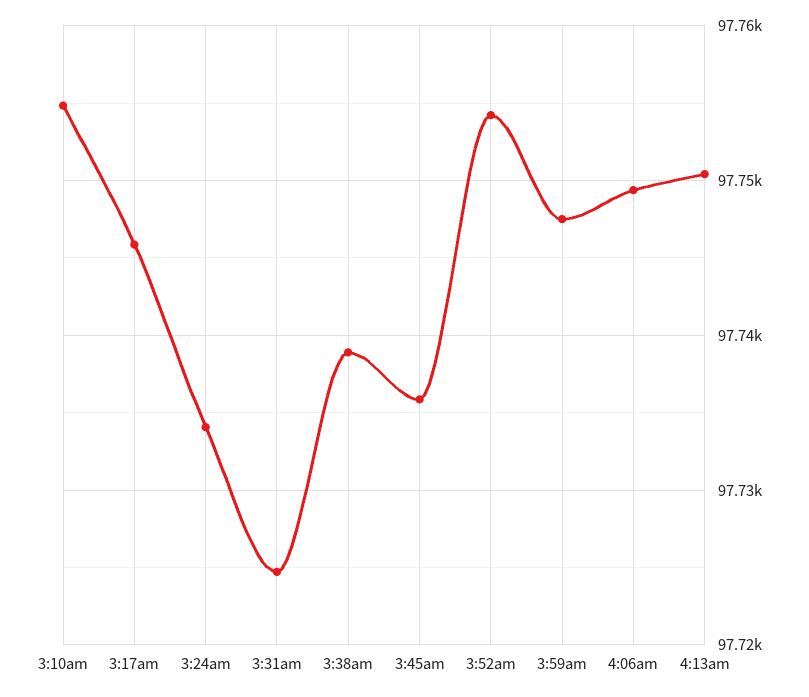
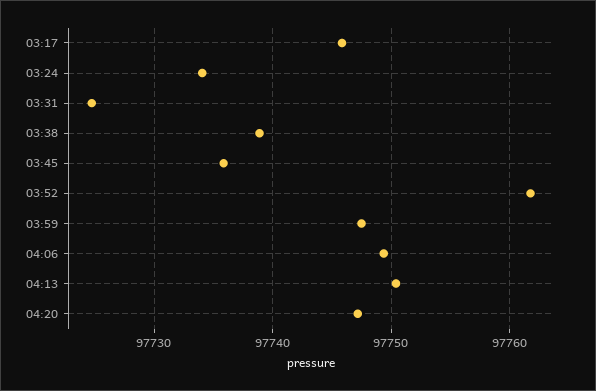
3:10am: 97755 -> none
3:52am: 97754 -> 97762
04:20: none -> 97747

